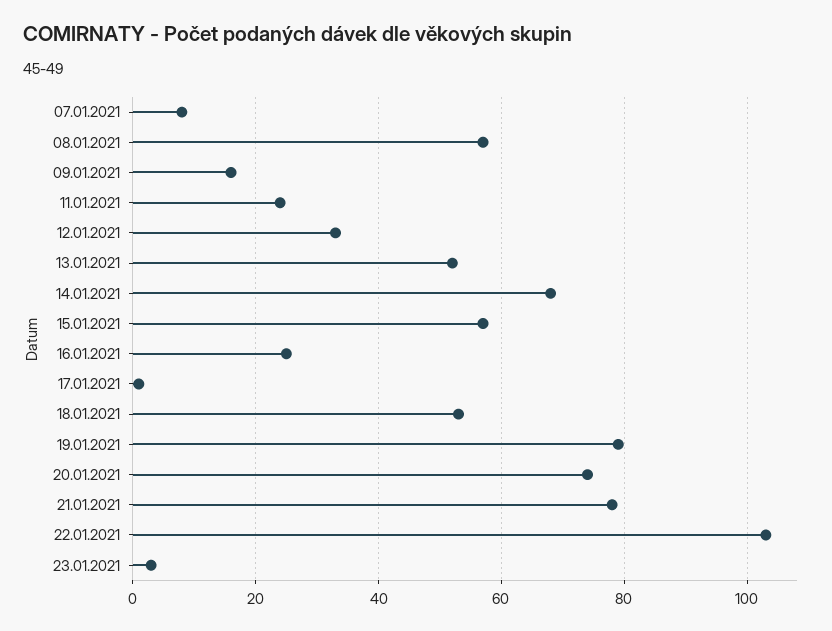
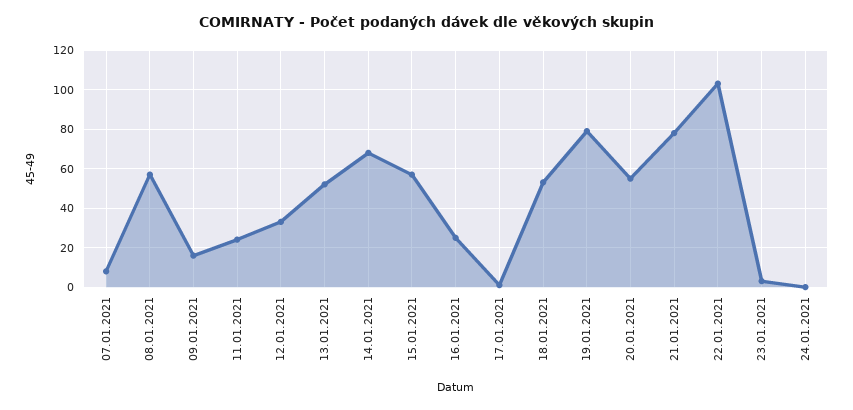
20.01.2021: 75 -> 55
24.01.2021: none -> 0

